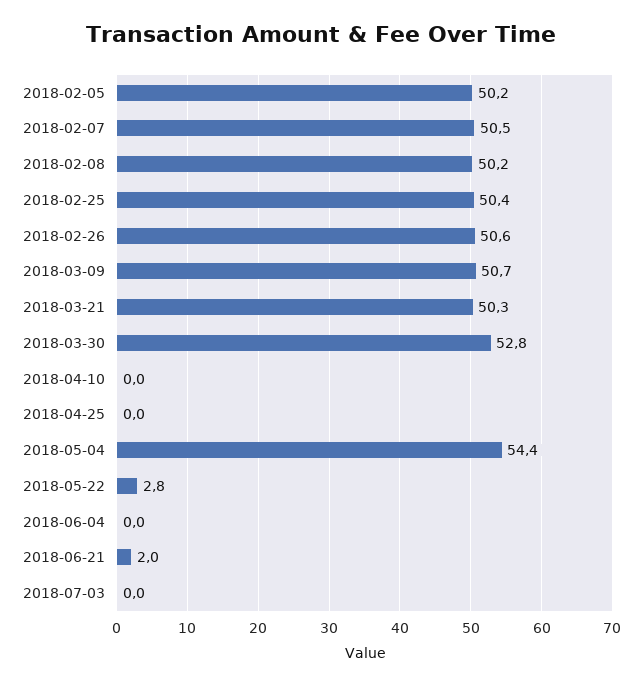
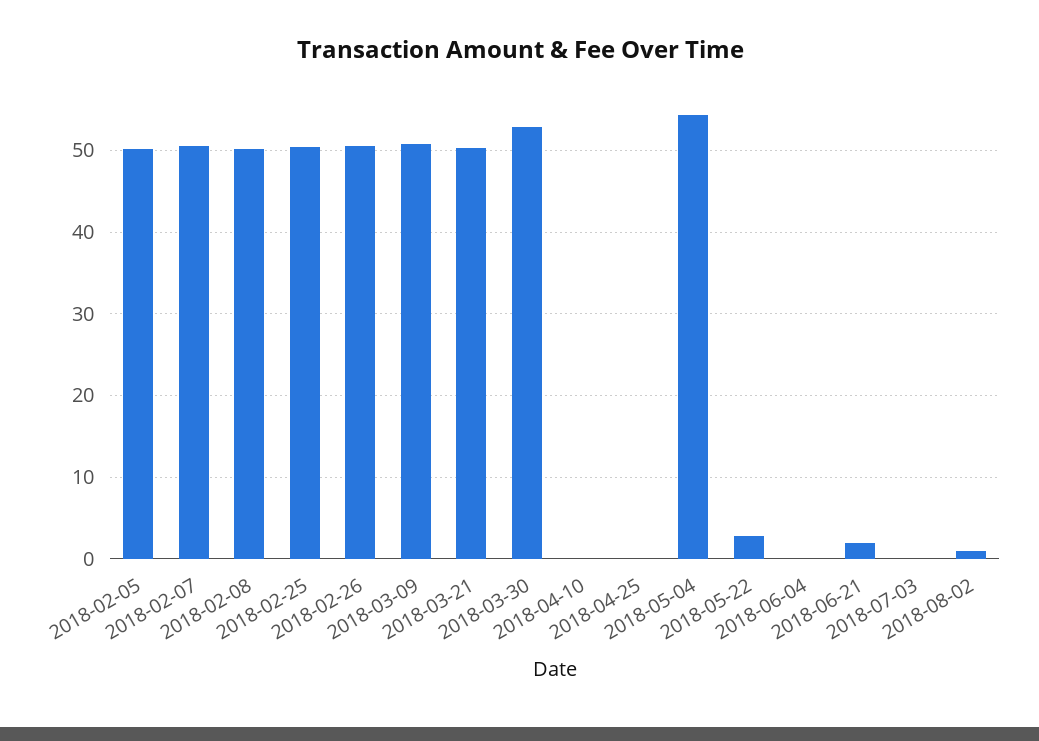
2018-08-02: none -> 1

